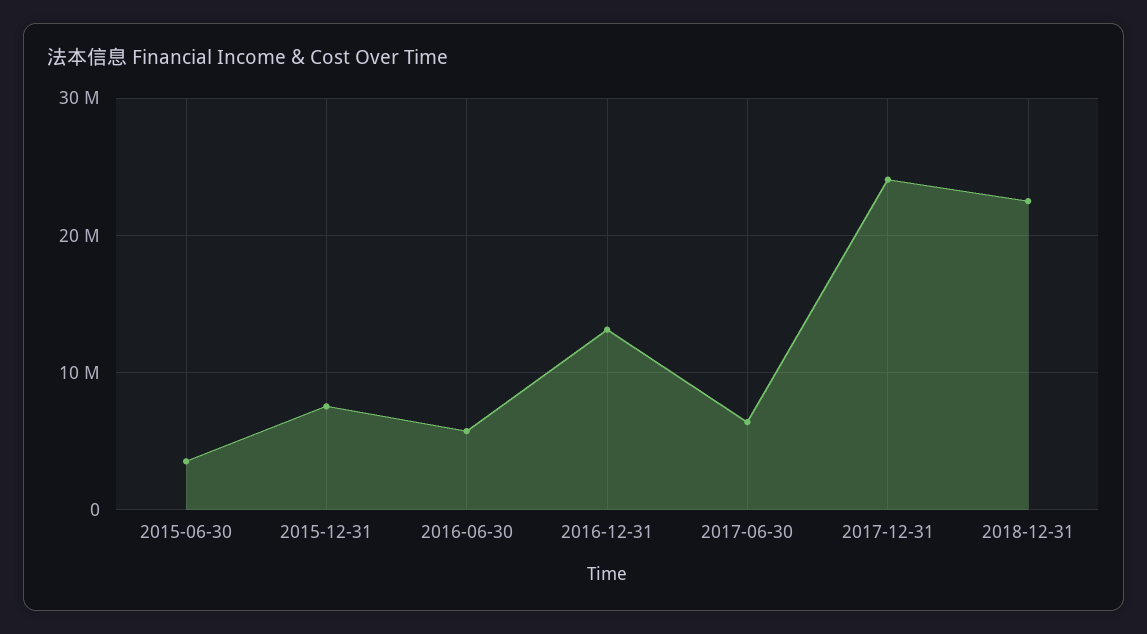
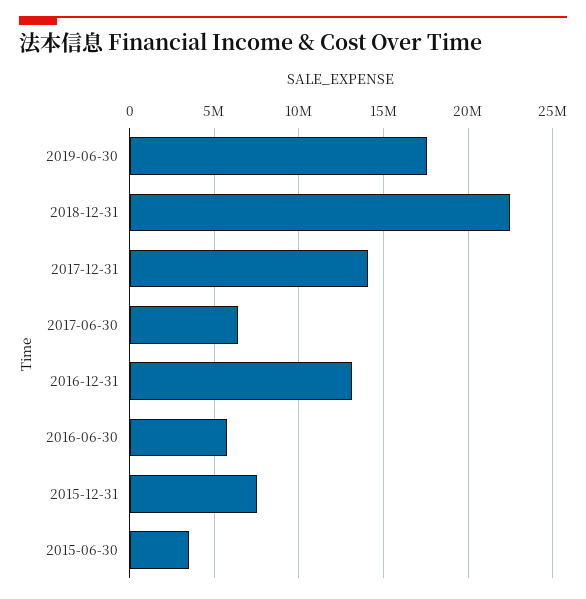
2017-12-31: 24000000 -> 14000000
2019-06-30: none -> 17500000

